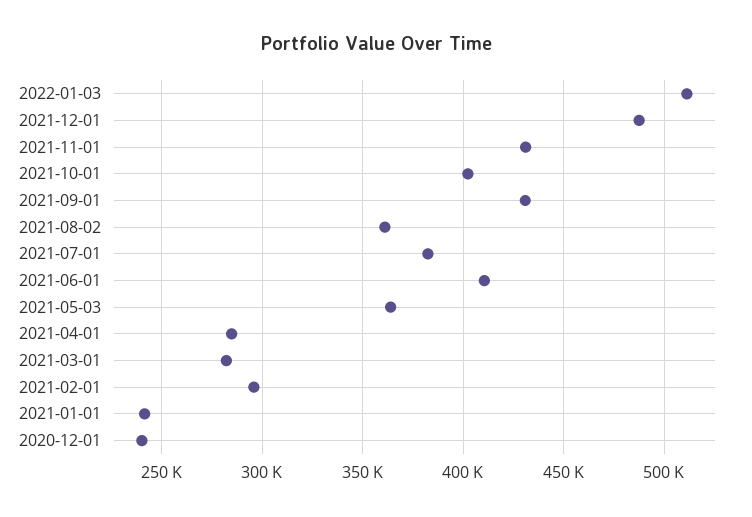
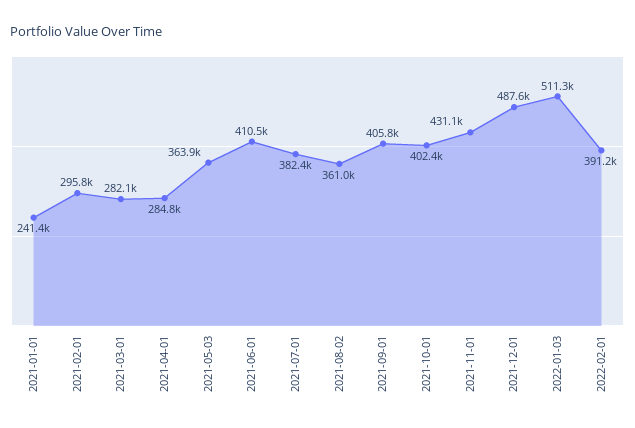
2021-09-01: 430000 -> 405800
2020-12-01: 240000 -> none
2022-02-01: none -> 391200

